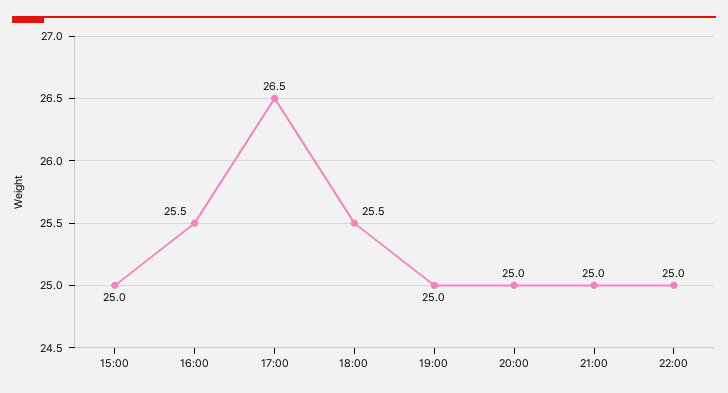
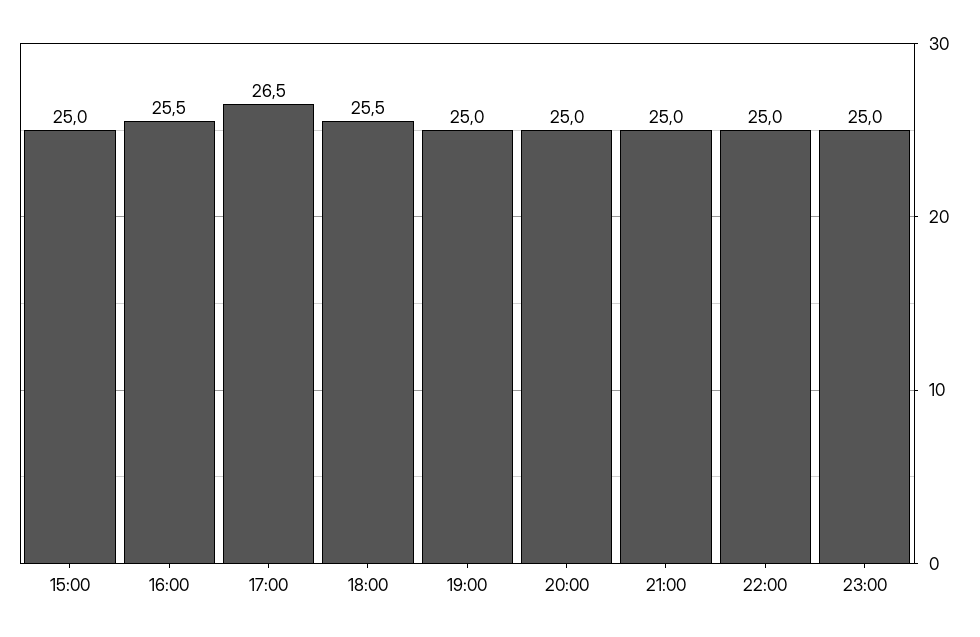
23:00: none -> 25

